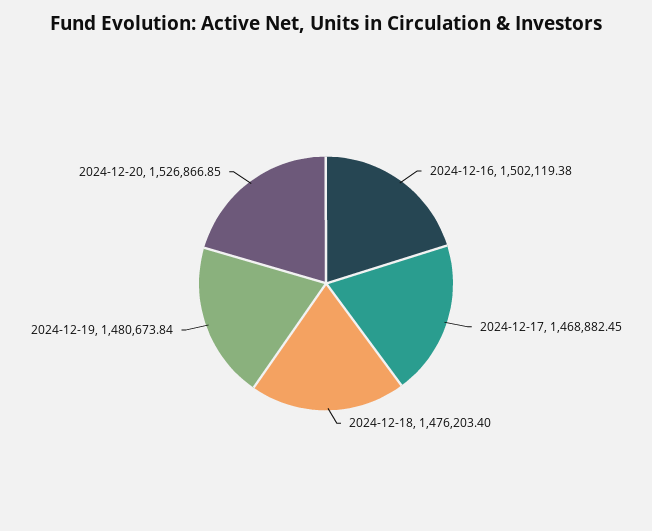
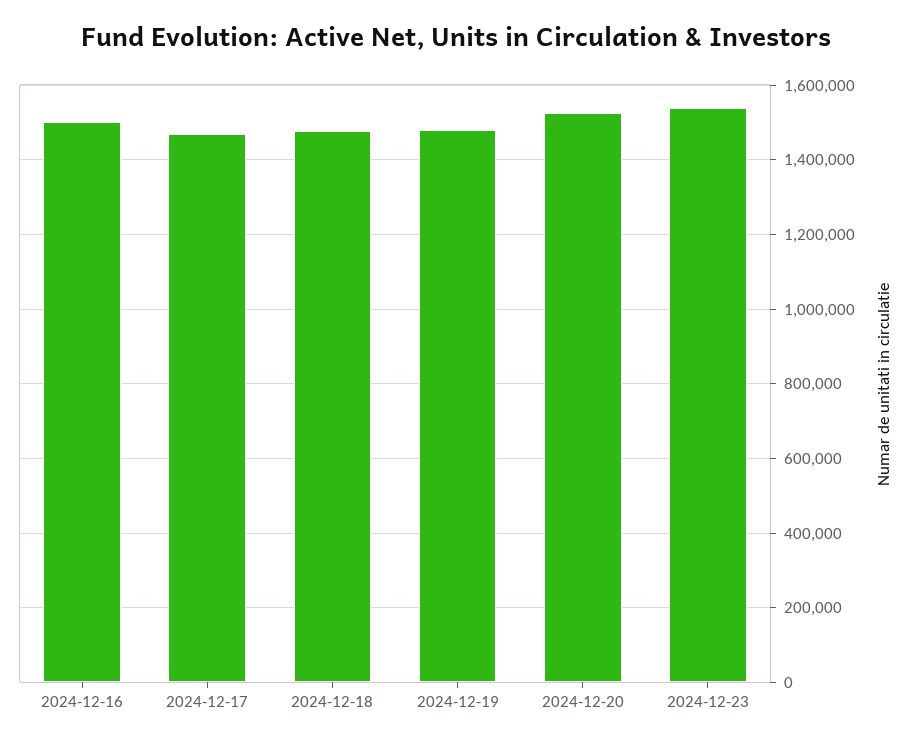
2024-12-23: none -> 1540000

